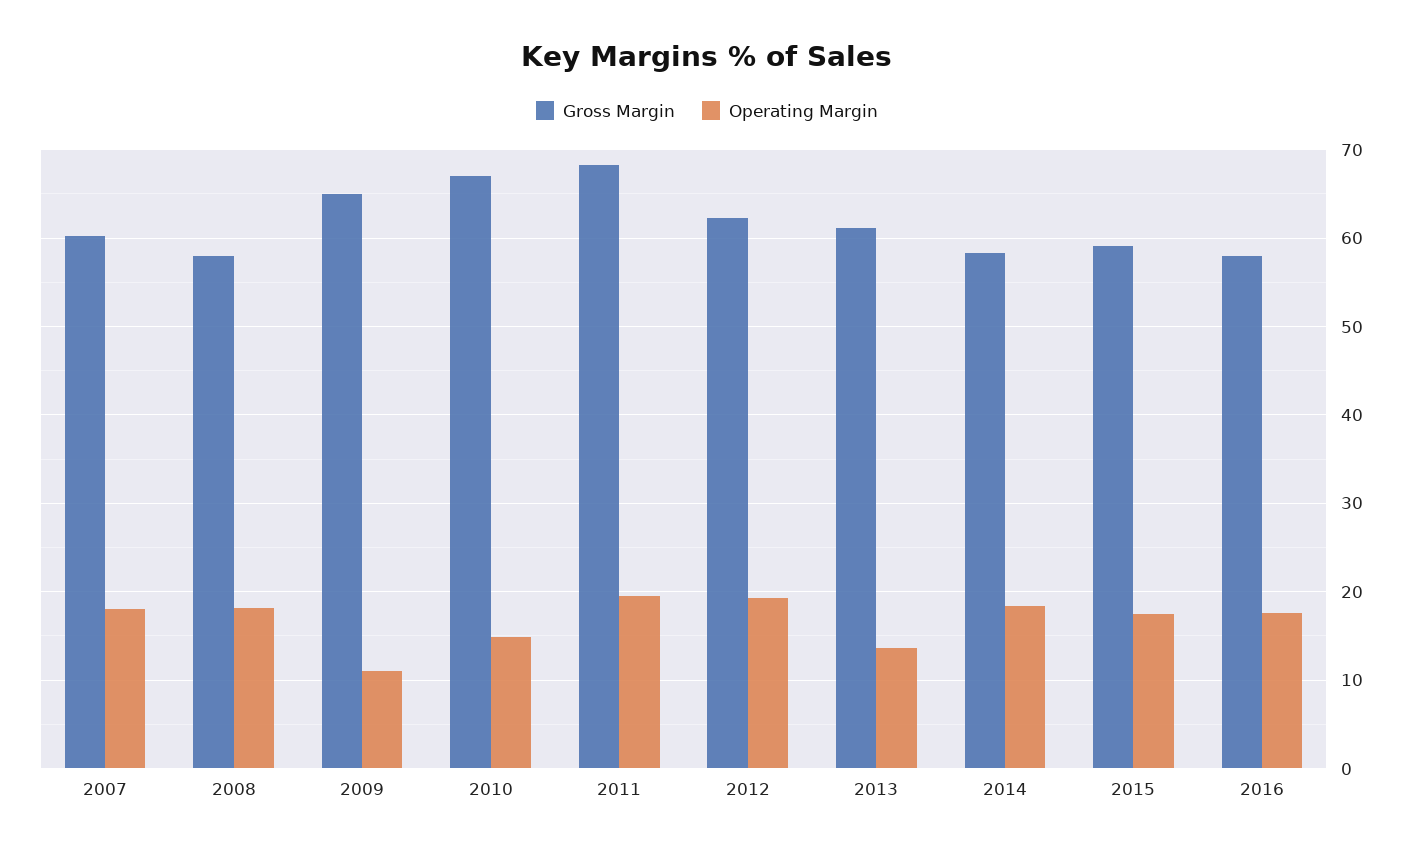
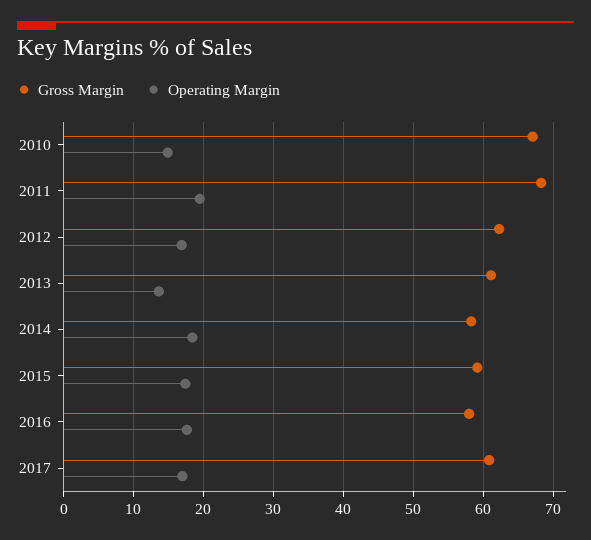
Gross Margin, 2007: 60 -> none
Operating Margin, 2007: 18 -> none
Gross Margin, 2008: 58 -> none
Operating Margin, 2008: 18 -> none
Gross Margin, 2009: 65 -> none
Operating Margin, 2009: 11 -> none
Operating Margin, 2012: 19 -> 17
Gross Margin, 2017: none -> 61
Operating Margin, 2017: none -> 17

